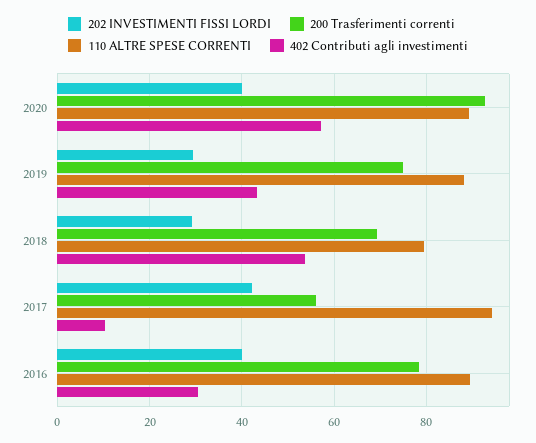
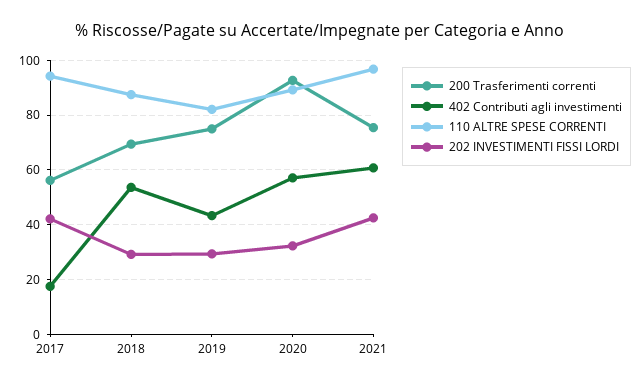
202 INVESTIMENTI FISSI LORDI, 2020: 40 -> 32.5
110 ALTRE SPESE CORRENTI, 2019: 88 -> 82.5
110 ALTRE SPESE CORRENTI, 2018: 80 -> 87.5
402 Contributi agli investimenti, 2017: 10 -> 17.5
202 INVESTIMENTI FISSI LORDI, 2016: 40 -> none
200 Trasferimenti correnti, 2016: 78 -> none
110 ALTRE SPESE CORRENTI, 2016: 90 -> none
402 Contributi agli investimenti, 2016: 30 -> none
200 Trasferimenti correnti, 2021: none -> 75
402 Contributi agli investimenti, 2021: none -> 60
110 ALTRE SPESE CORRENTI, 2021: none -> 97.5
202 INVESTIMENTI FISSI LORDI, 2021: none -> 42.5

